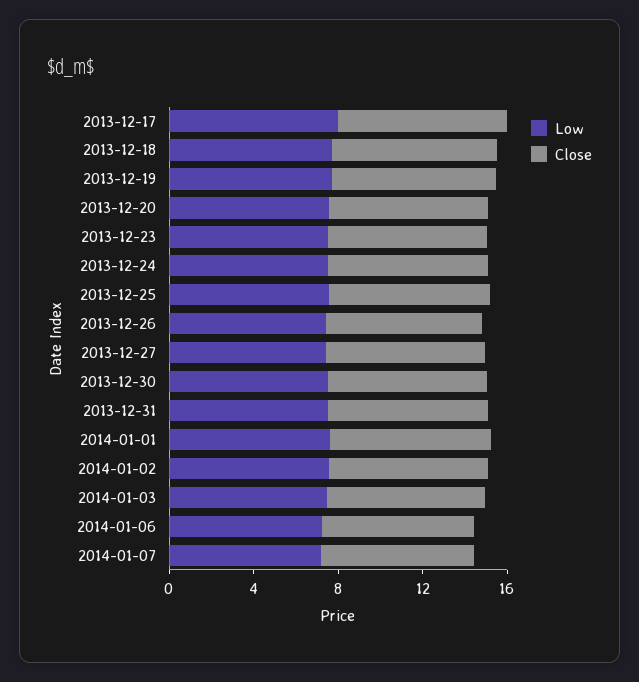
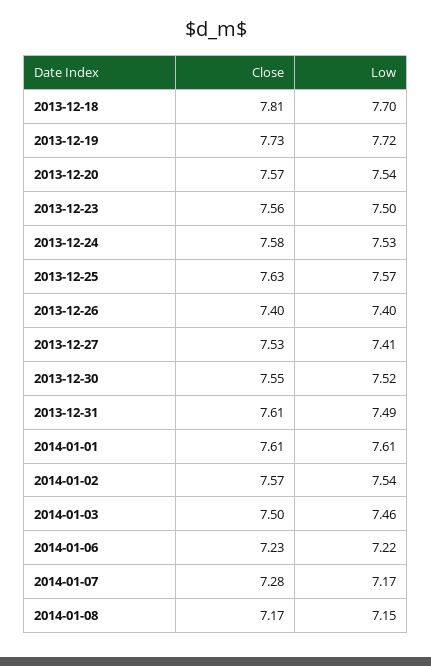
Low, 2013-12-17: 8 -> none
Close, 2013-12-17: 8 -> none
Close, 2014-01-08: none -> 7.17
Low, 2014-01-08: none -> 7.15

